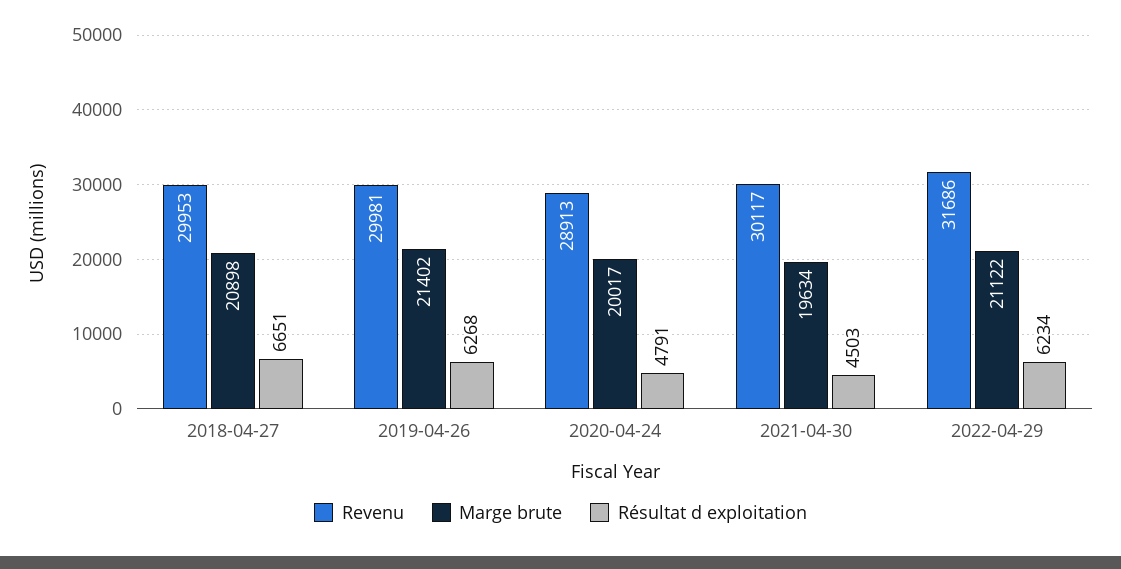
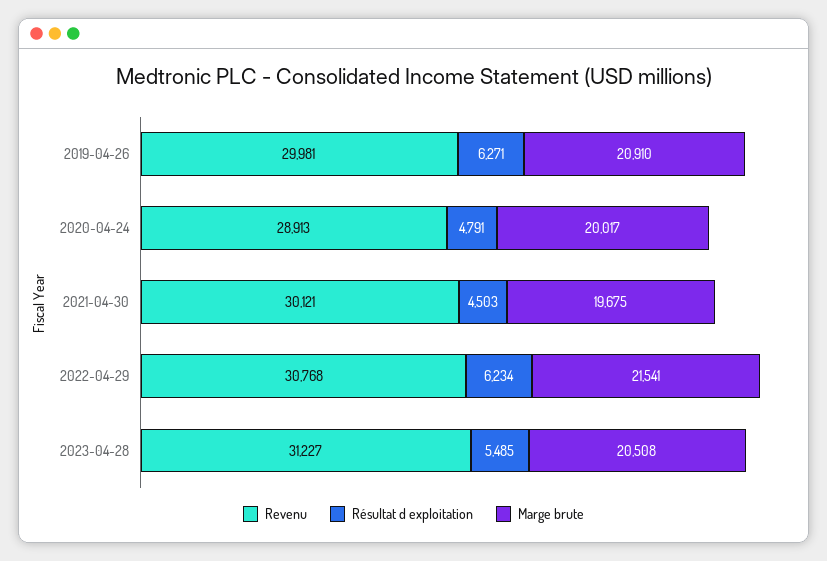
Revenu, 2018-04-27: 29953 -> none
Marge brute, 2018-04-27: 20898 -> none
Résultat d exploitation, 2018-04-27: 6651 -> none
Marge brute, 2019-04-26: 21402 -> 20910
Résultat d exploitation, 2019-04-26: 6268 -> 6271
Revenu, 2021-04-30: 30117 -> 30121
Marge brute, 2021-04-30: 19634 -> 19675
Revenu, 2022-04-29: 31686 -> 30768
Marge brute, 2022-04-29: 21122 -> 21541
Revenu, 2023-04-28: none -> 31227
Résultat d exploitation, 2023-04-28: none -> 5485
Marge brute, 2023-04-28: none -> 20508

